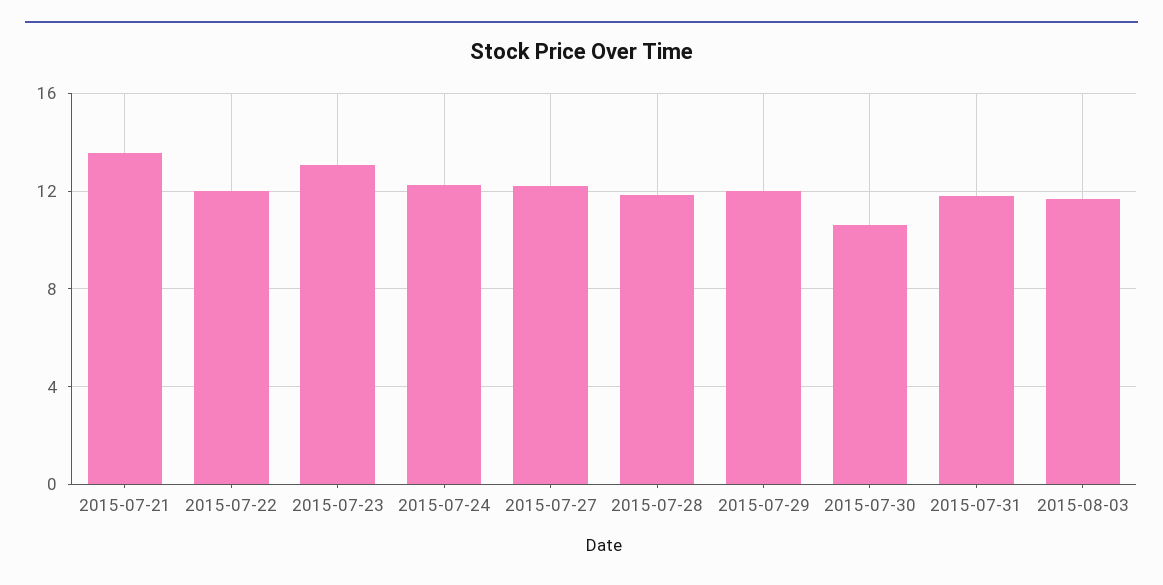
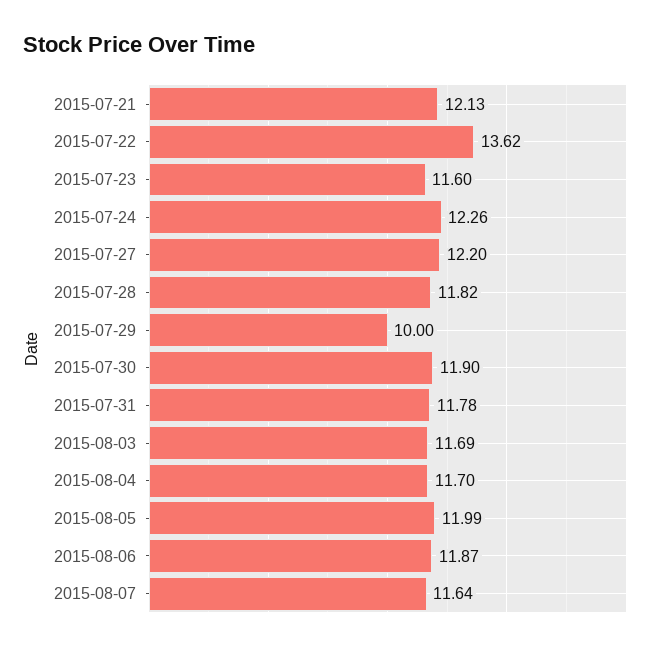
2015-07-21: 13.5 -> 12.13
2015-07-22: 12 -> 13.62
2015-07-23: 13 -> 11.6
2015-07-29: 12 -> 10
2015-07-30: 10.5 -> 11.9
2015-08-04: none -> 11.7
2015-08-05: none -> 11.99
2015-08-06: none -> 11.87
2015-08-07: none -> 11.64

